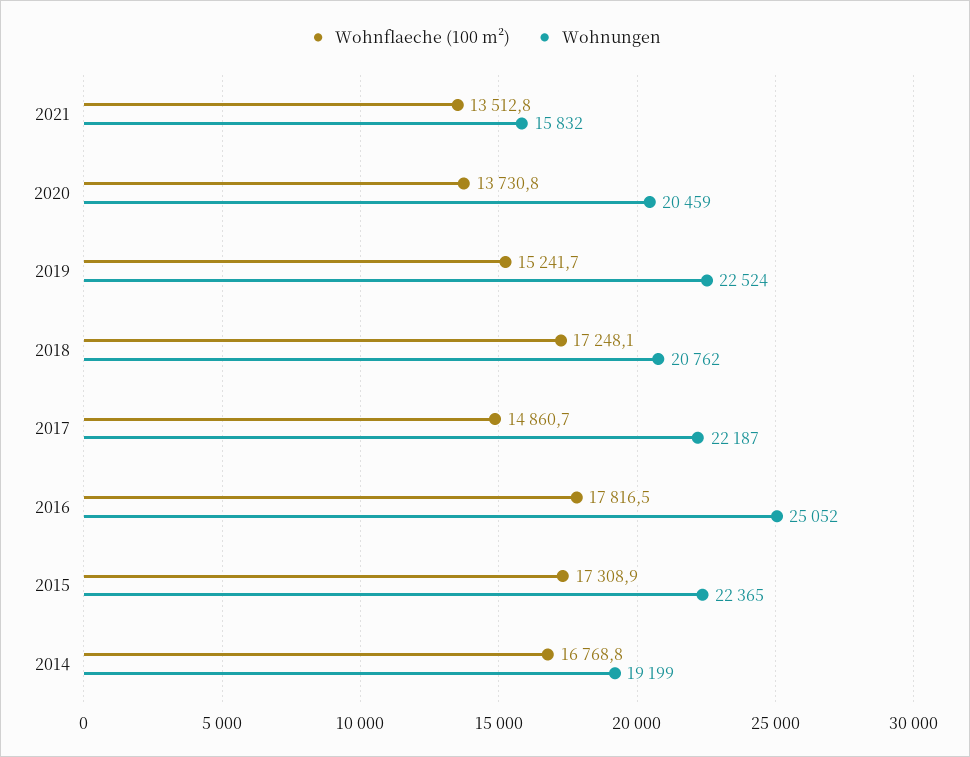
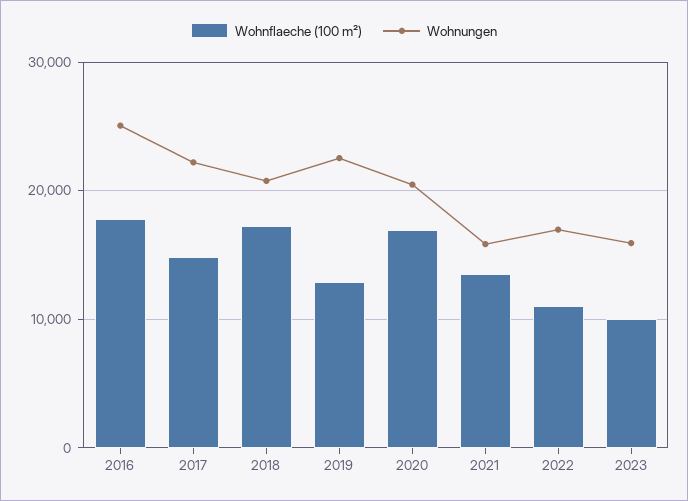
Wohnflaeche (100 m²), 2020: 13730.8 -> 17000
Wohnflaeche (100 m²), 2019: 15241.7 -> 13000
Wohnflaeche (100 m²), 2015: 17308.9 -> none
Wohnungen, 2015: 22365 -> none
Wohnflaeche (100 m²), 2014: 16768.8 -> none
Wohnungen, 2014: 19199 -> none
Wohnflaeche (100 m²), 2022: none -> 11000
Wohnungen, 2022: none -> 17000
Wohnflaeche (100 m²), 2023: none -> 10000
Wohnungen, 2023: none -> 16000

